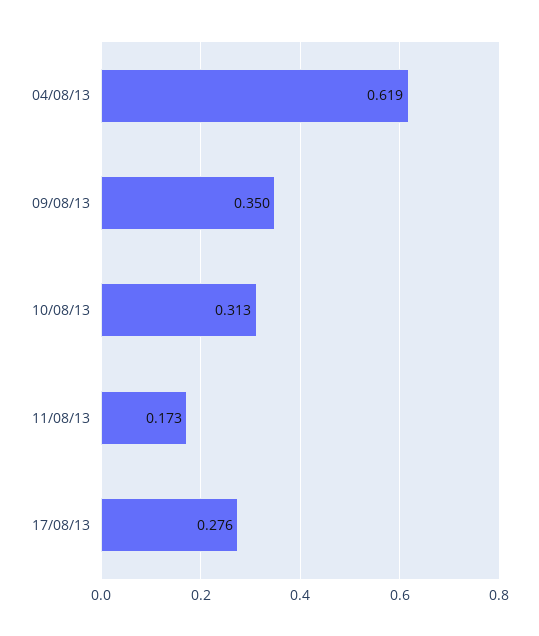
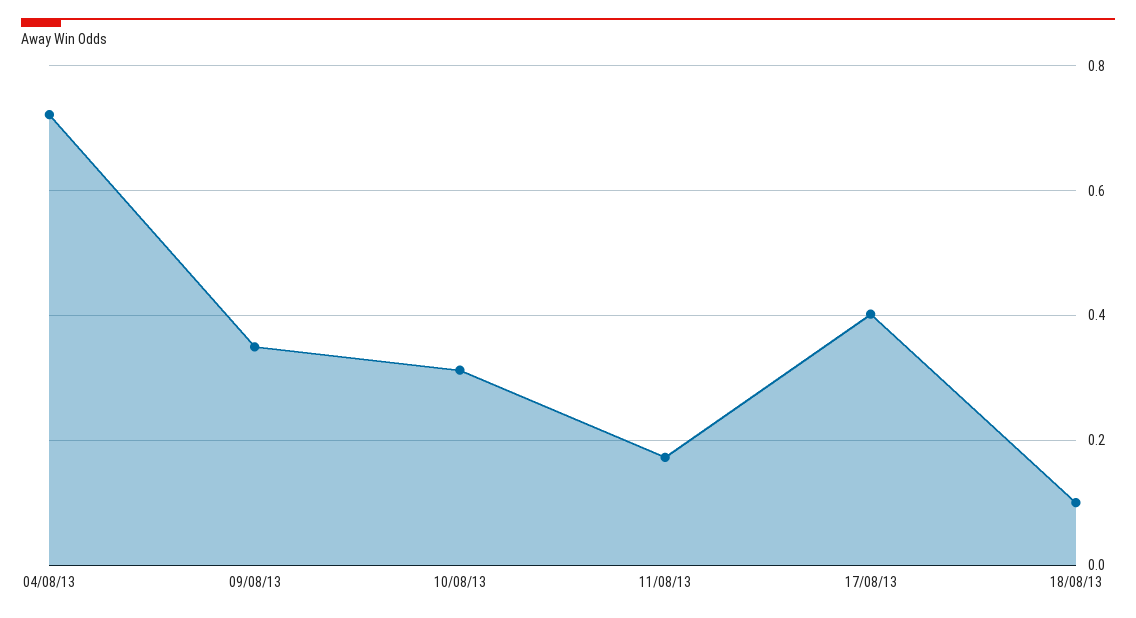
04/08/13: 0.619 -> 0.72
17/08/13: 0.276 -> 0.4
18/08/13: none -> 0.1

